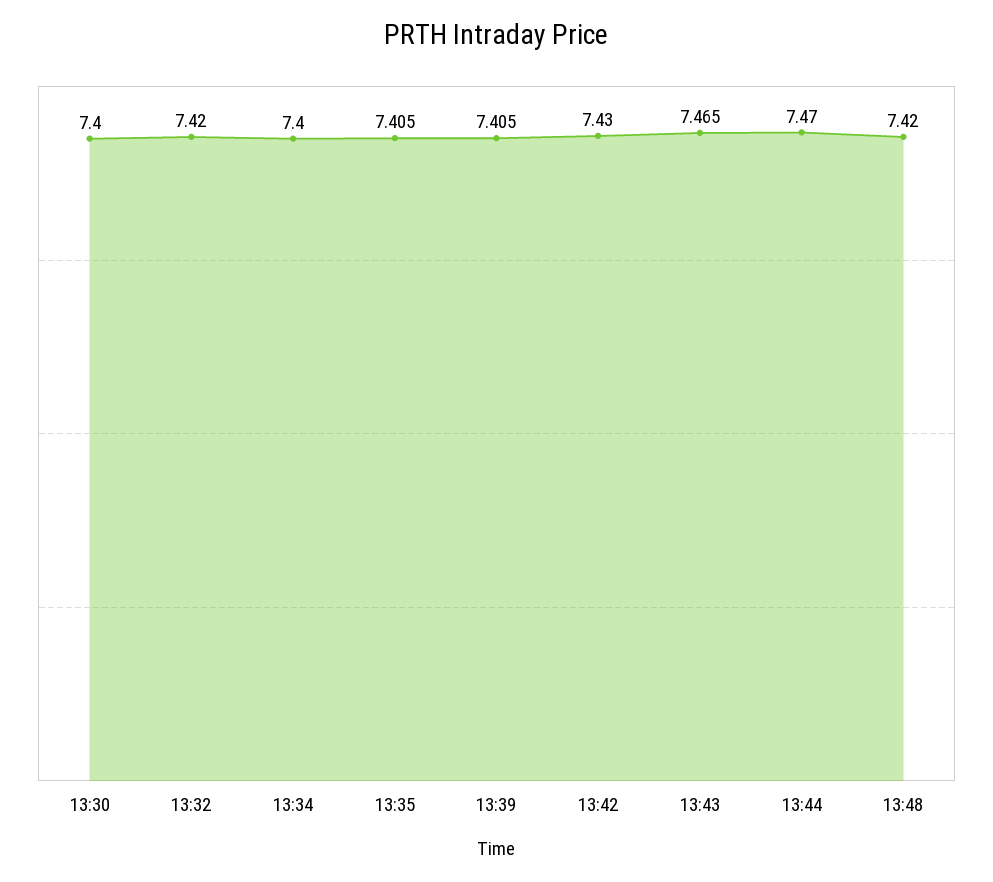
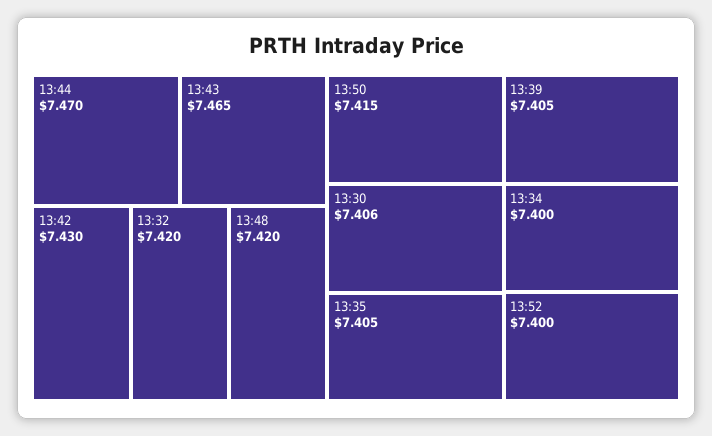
13:30: 7.4 -> 7.406
13:50: none -> 7.415
13:52: none -> 7.4

